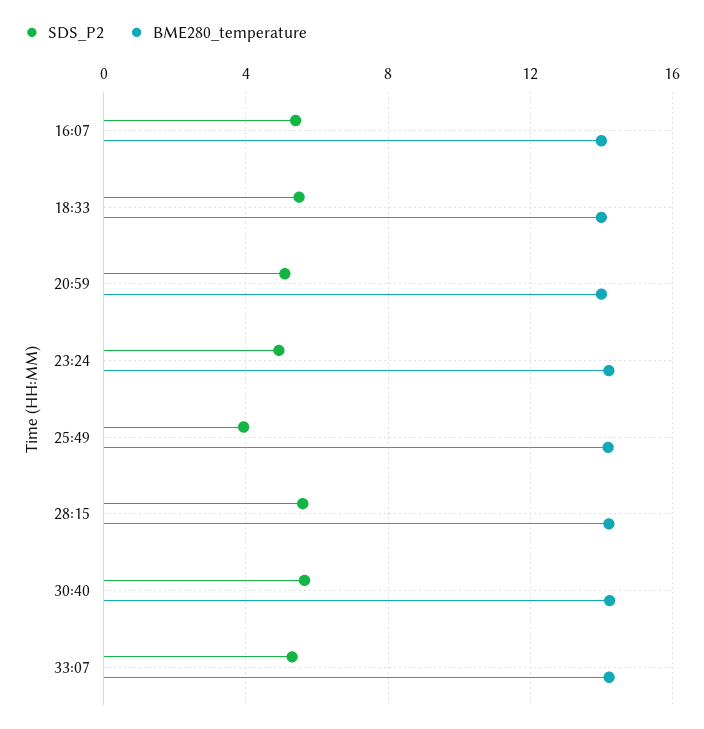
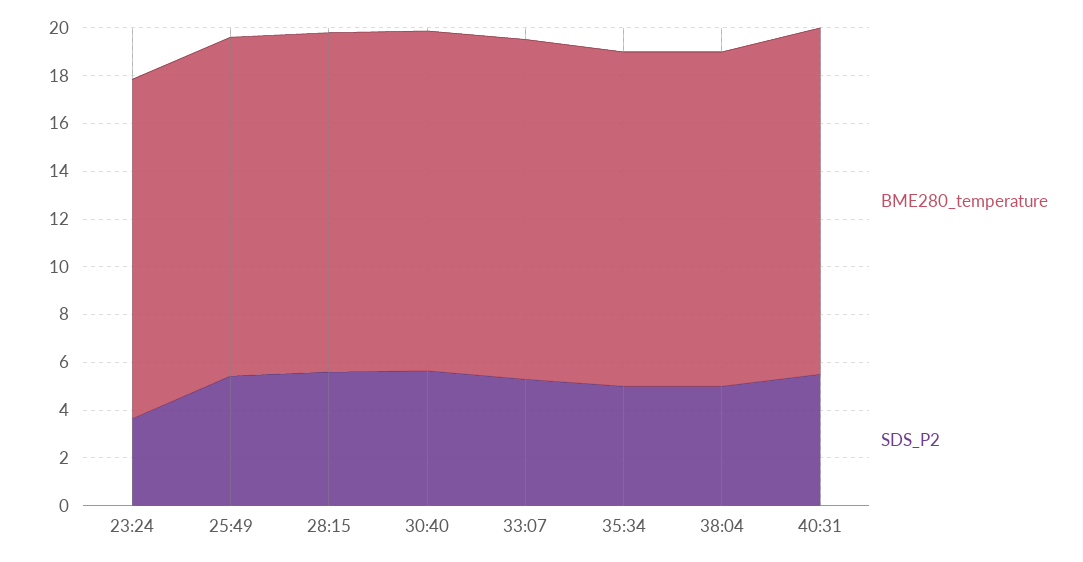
SDS_P2, 16:07: 5.5 -> none
BME280_temperature, 16:07: 14 -> none
SDS_P2, 18:33: 5.5 -> none
BME280_temperature, 18:33: 14 -> none
SDS_P2, 20:59: 5 -> none
BME280_temperature, 20:59: 14 -> none
SDS_P2, 23:24: 5 -> 3.5
SDS_P2, 25:49: 4 -> 5.5
BME280_temperature, 35:34: none -> 14
SDS_P2, 35:34: none -> 5
BME280_temperature, 38:04: none -> 14
SDS_P2, 38:04: none -> 5
BME280_temperature, 40:31: none -> 14.5
SDS_P2, 40:31: none -> 5.5

